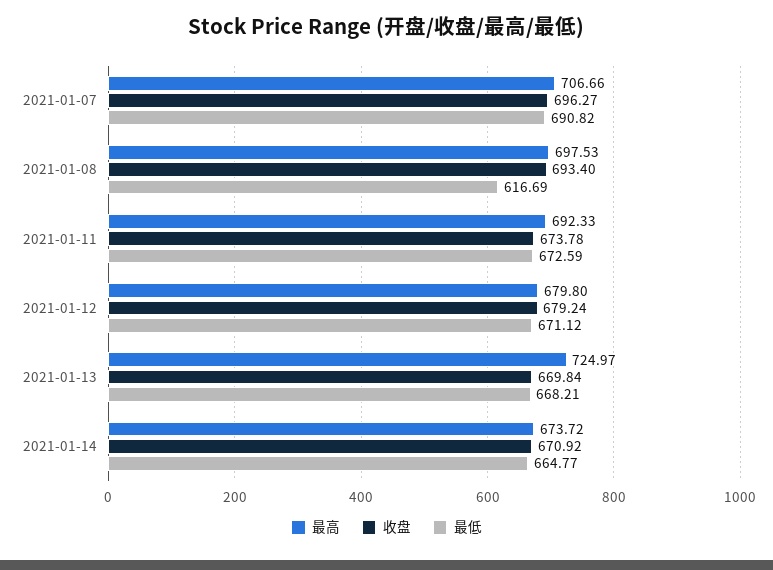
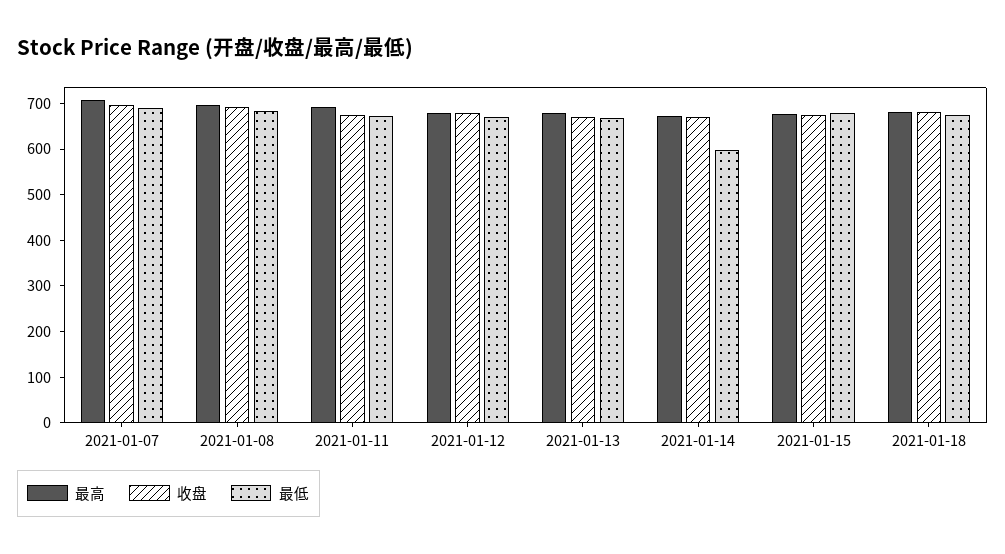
最低, 2021-01-08: 616.69 -> 680
最高, 2021-01-13: 724.97 -> 680
最低, 2021-01-14: 664.77 -> 600
最高, 2021-01-15: none -> 680
收盘, 2021-01-15: none -> 680
最低, 2021-01-15: none -> 680
最高, 2021-01-18: none -> 680
收盘, 2021-01-18: none -> 680
最低, 2021-01-18: none -> 680

